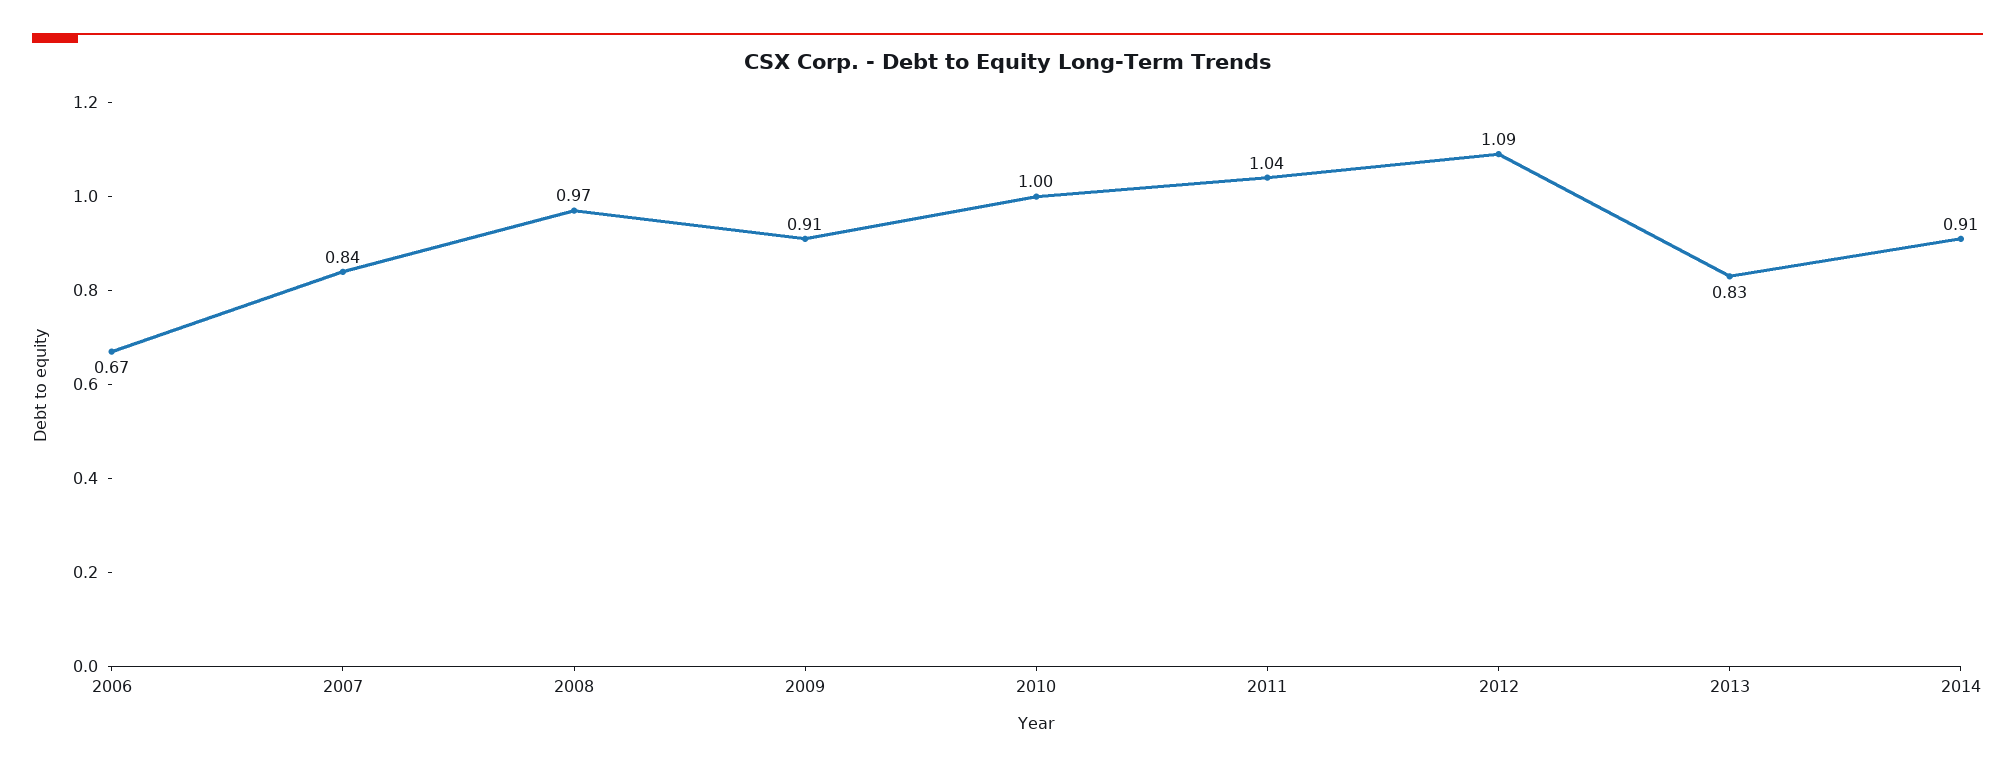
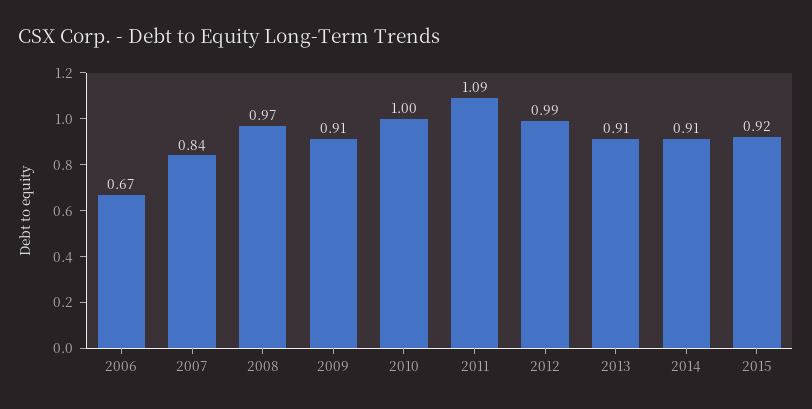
2011: 1.04 -> 1.09
2012: 1.09 -> 0.99
2013: 0.83 -> 0.91
2015: none -> 0.92

